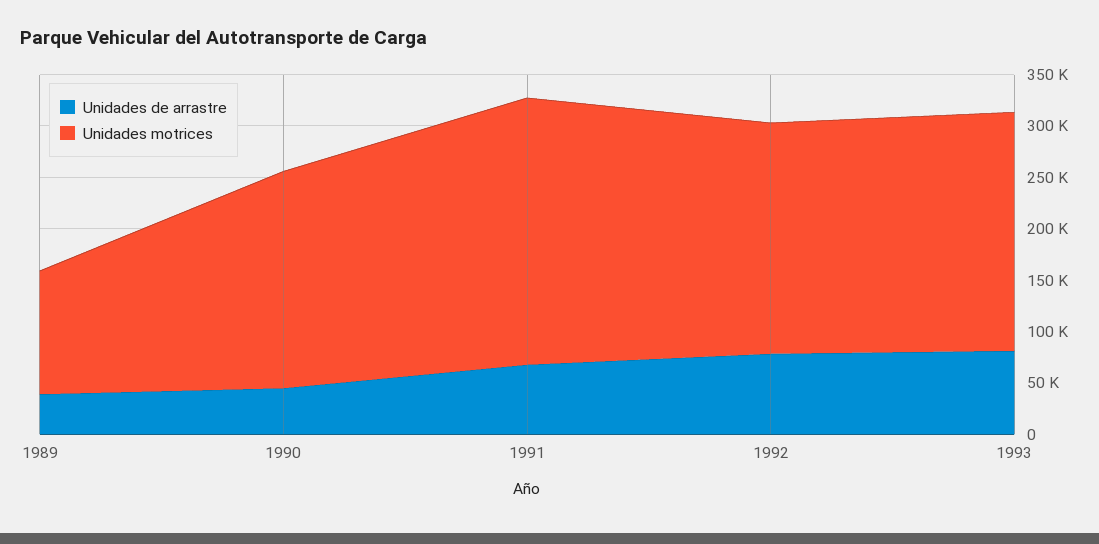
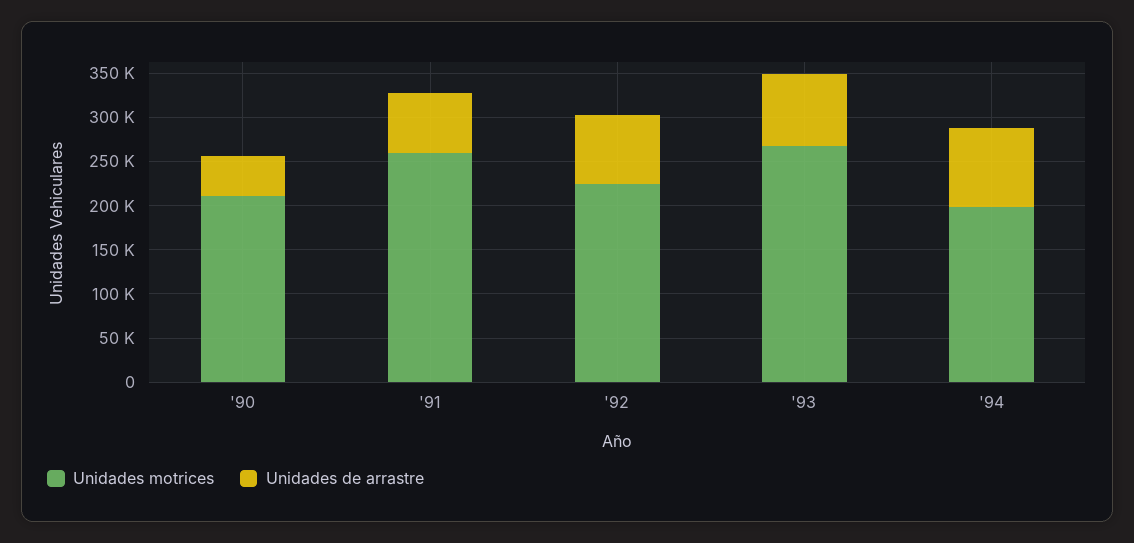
Unidades de arrastre, 1989: 40000 -> none
Unidades motrices, 1989: 120000 -> none
Unidades motrices, 1993: 230000 -> 270000
Unidades motrices, '94: none -> 200000
Unidades de arrastre, '94: none -> 90000

